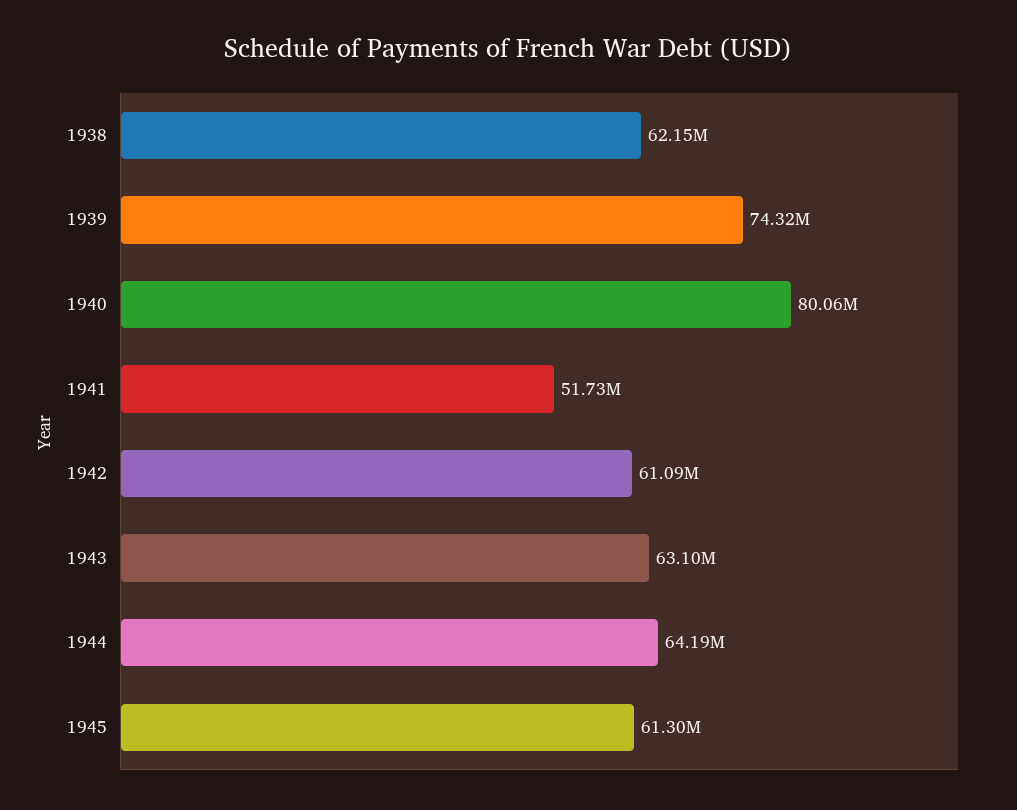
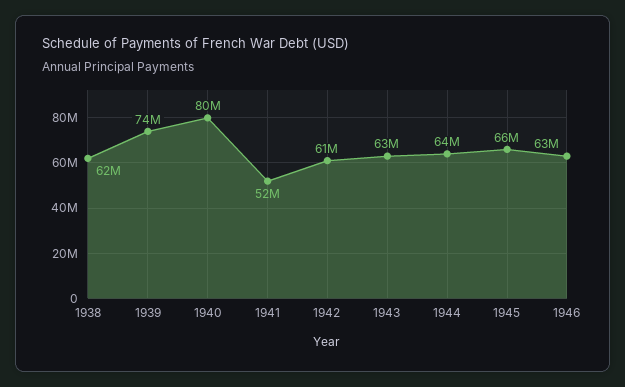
1945: 61300000 -> 66000000
1946: none -> 63000000

